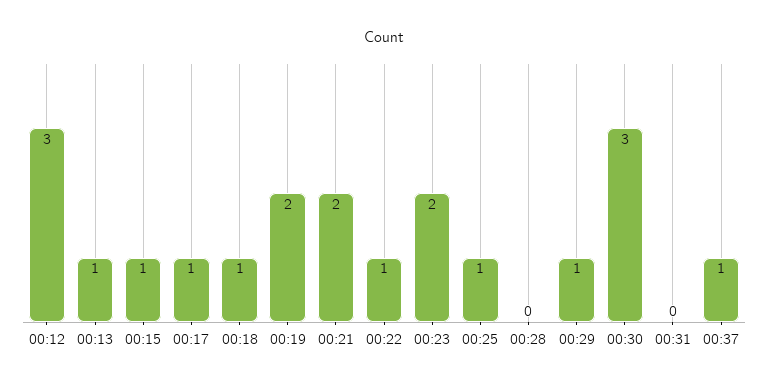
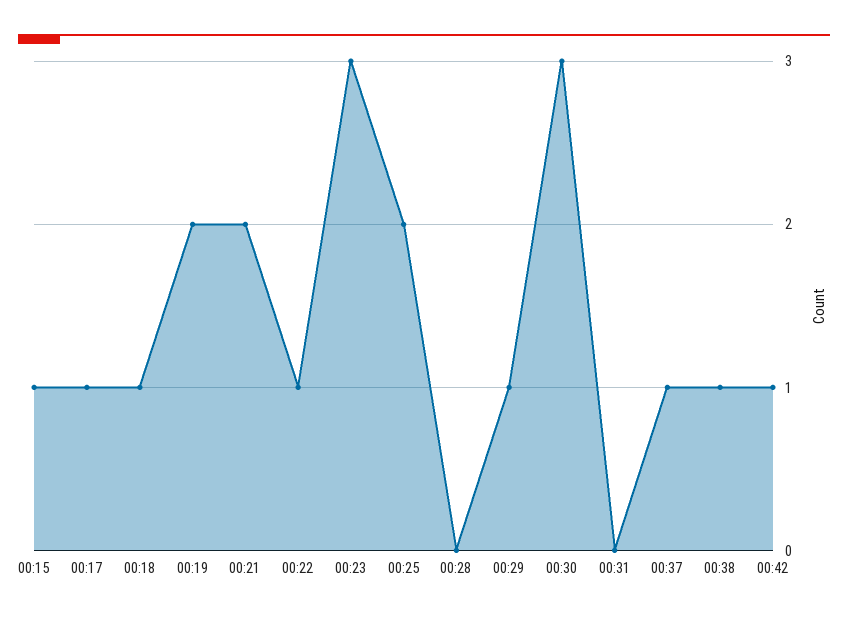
00:12: 3 -> none
00:13: 1 -> none
00:23: 2 -> 3
00:25: 1 -> 2
00:38: none -> 1
00:42: none -> 1

